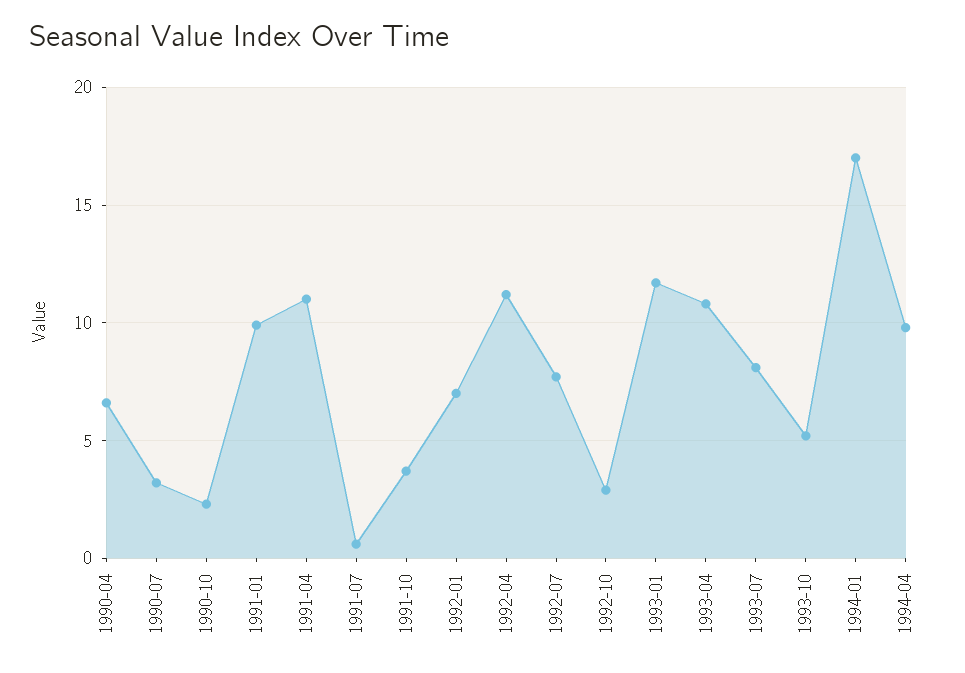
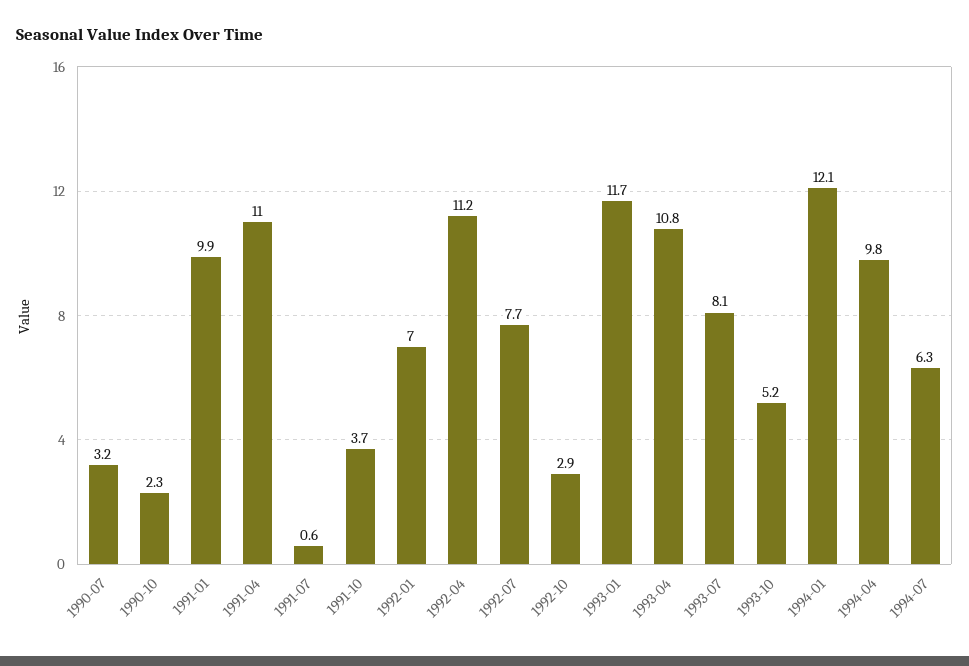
1990-04: 6.5 -> none
1994-01: 17 -> 12.1
1994-07: none -> 6.3

